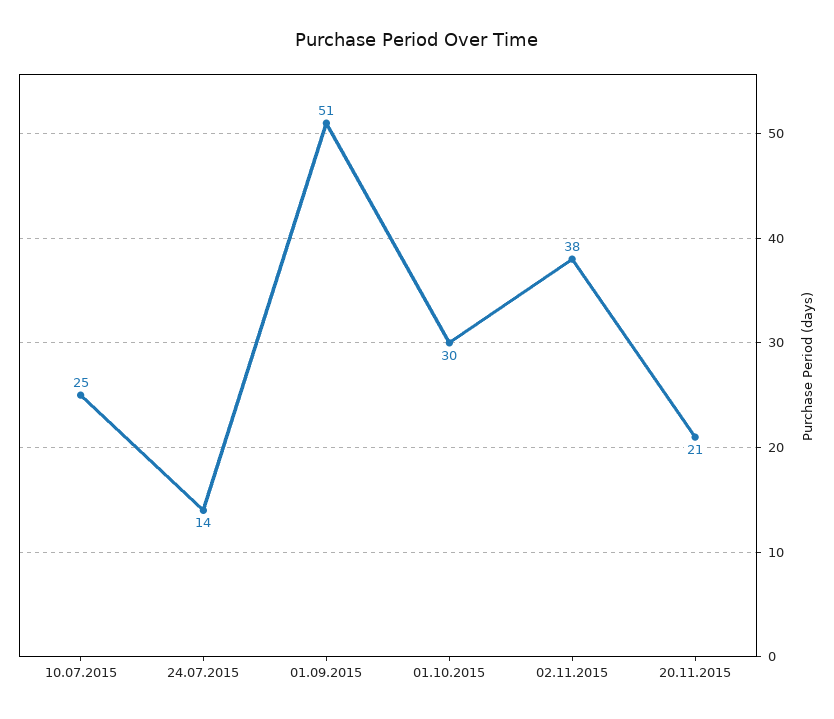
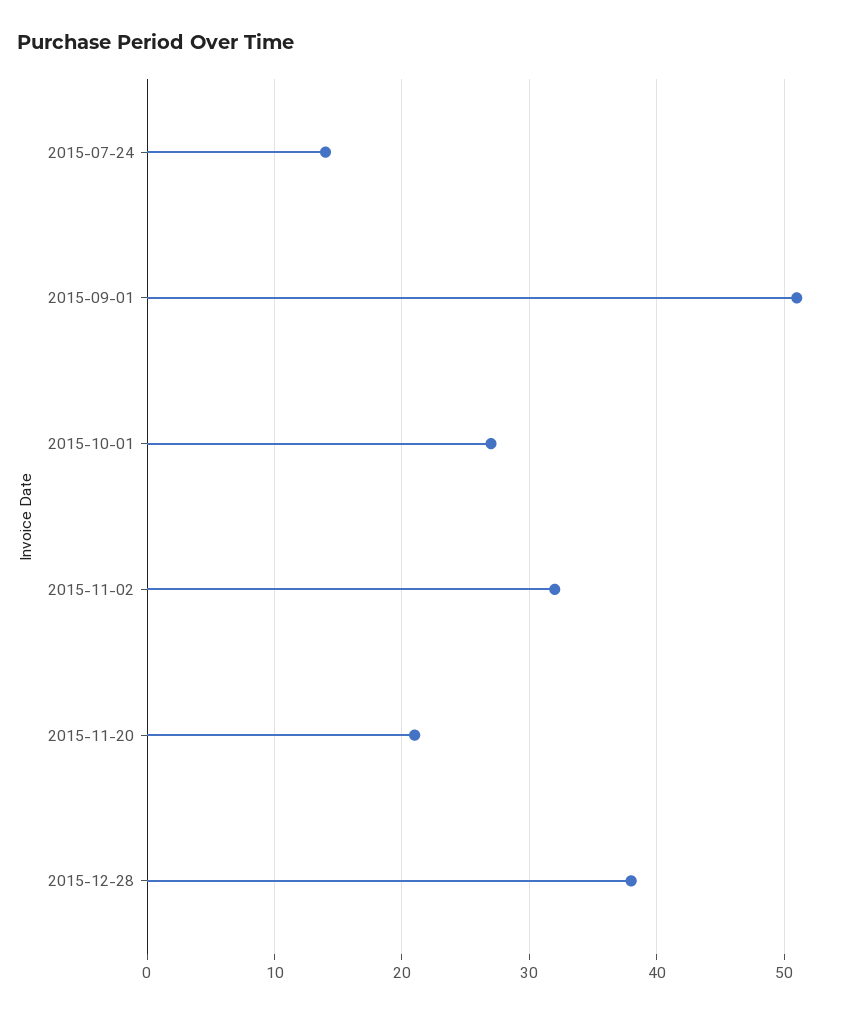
10.07.2015: 25 -> none
01.10.2015: 30 -> 27
02.11.2015: 38 -> 32
2015-12-28: none -> 38

